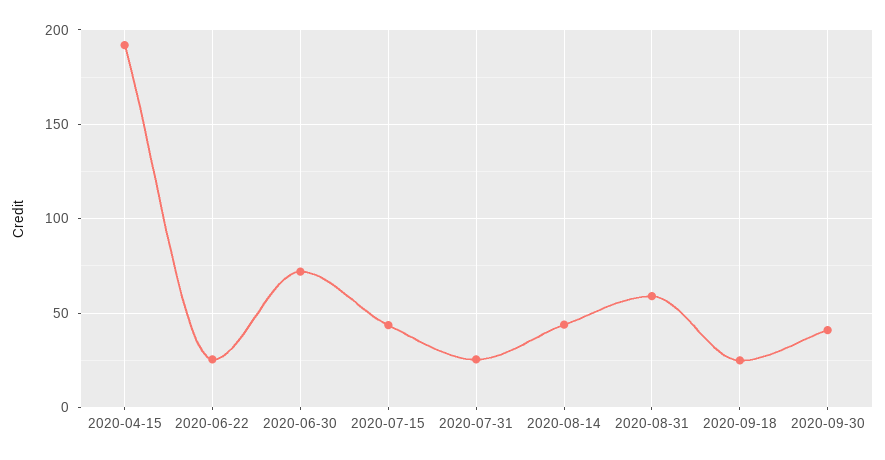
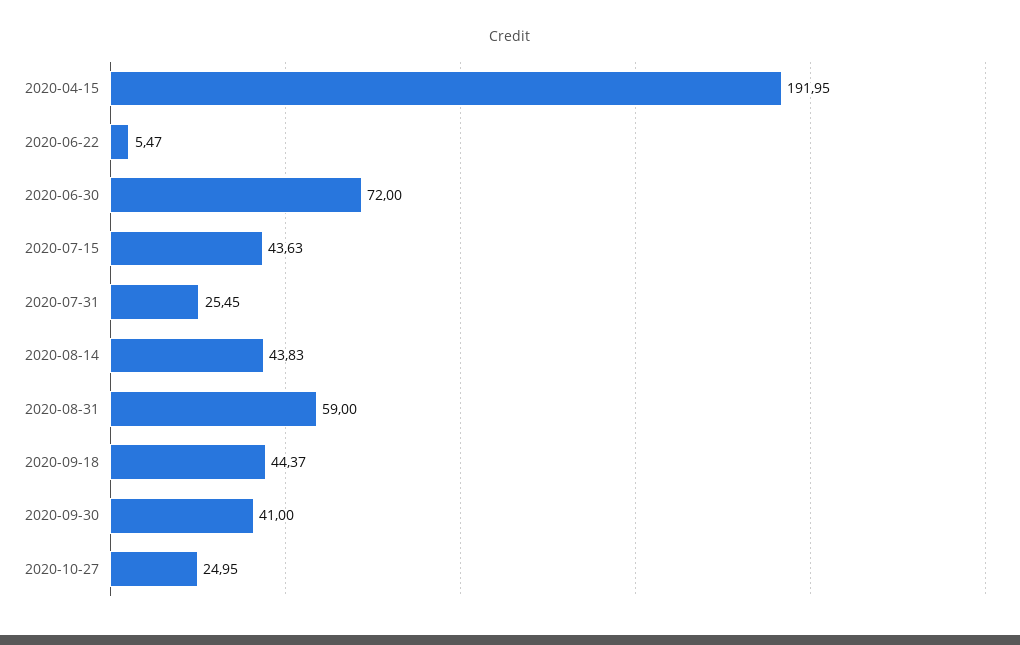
2020-06-22: 25 -> 5.47
2020-09-18: 25 -> 44.37
2020-10-27: none -> 24.95

